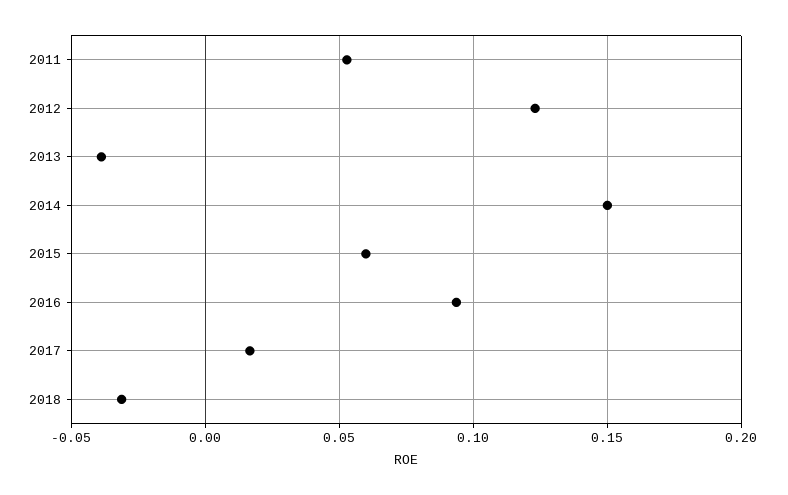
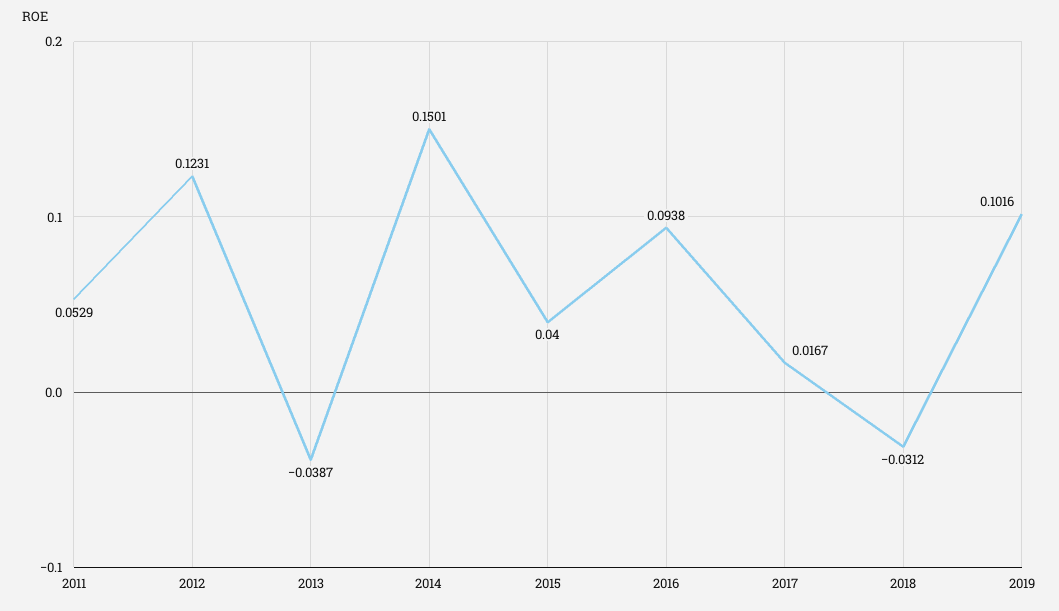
2015: 0.06 -> 0.04
2019: none -> 0.1016

